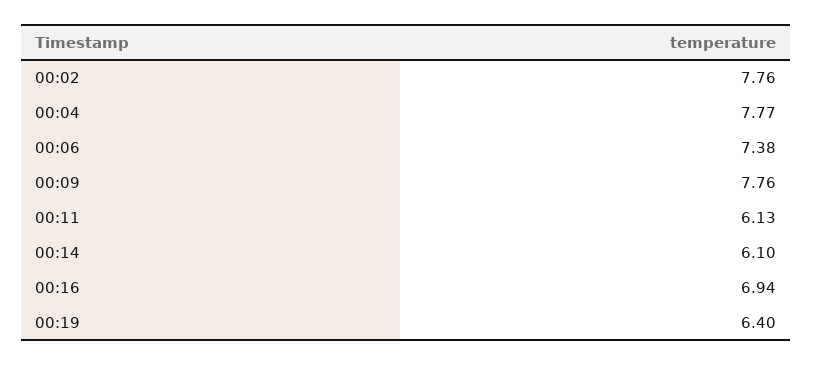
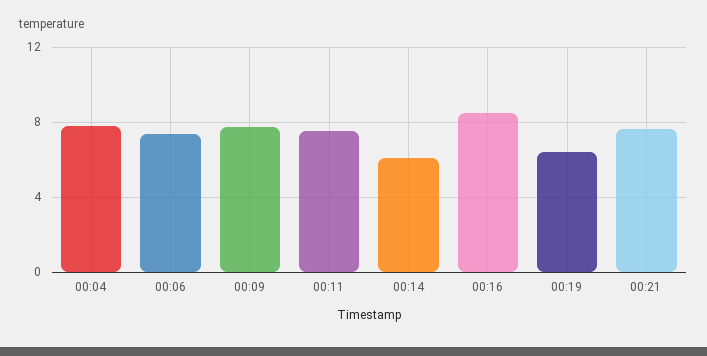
00:02: 7.76 -> none
00:11: 6.13 -> 7.5
00:16: 6.94 -> 8.5
00:21: none -> 7.5

